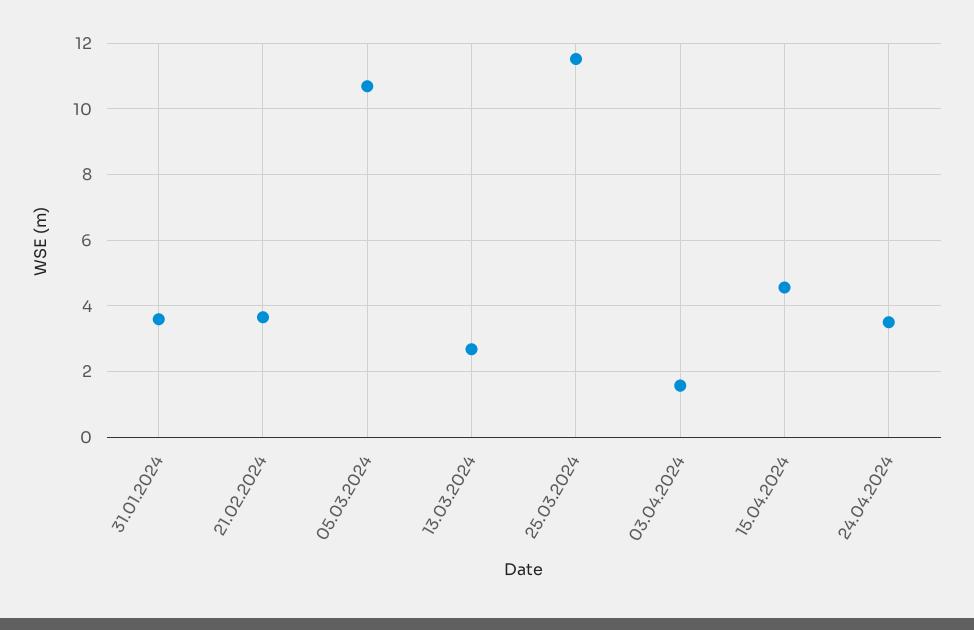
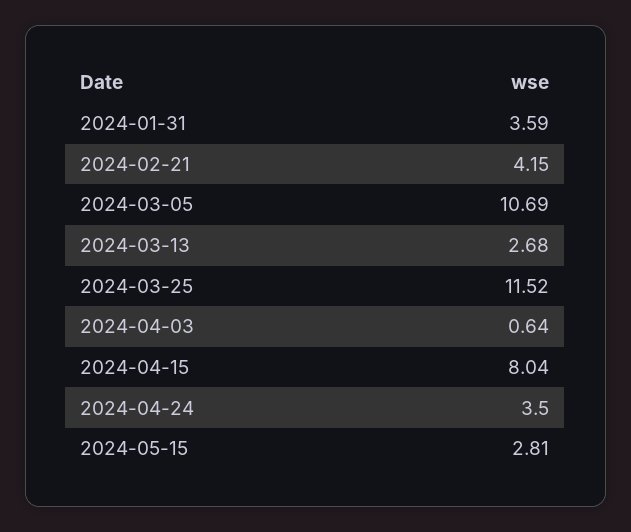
21.02.2024: 3.6 -> 4.15
03.04.2024: 1.6 -> 0.64
15.04.2024: 4.6 -> 8.04
2024-05-15: none -> 2.81

